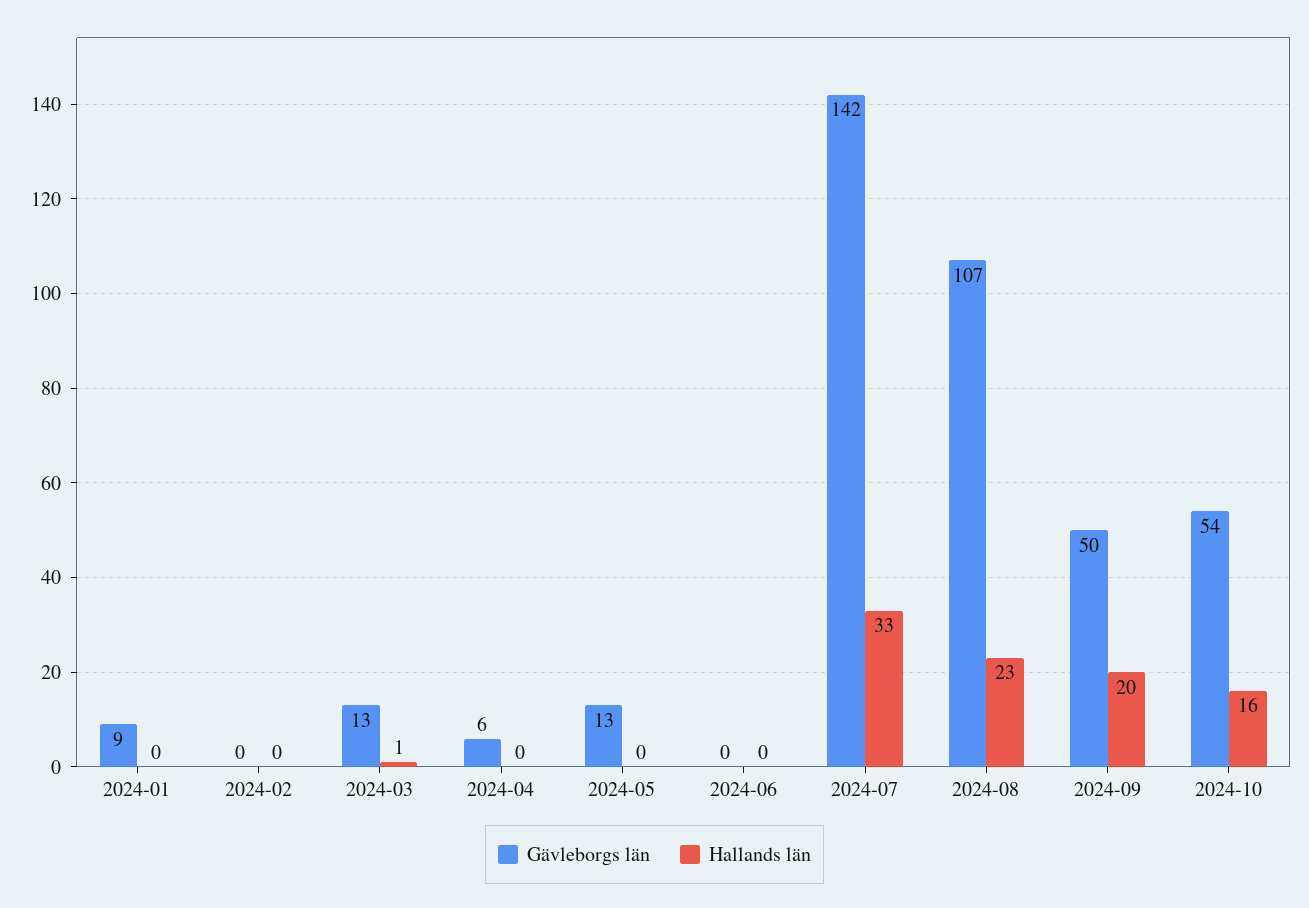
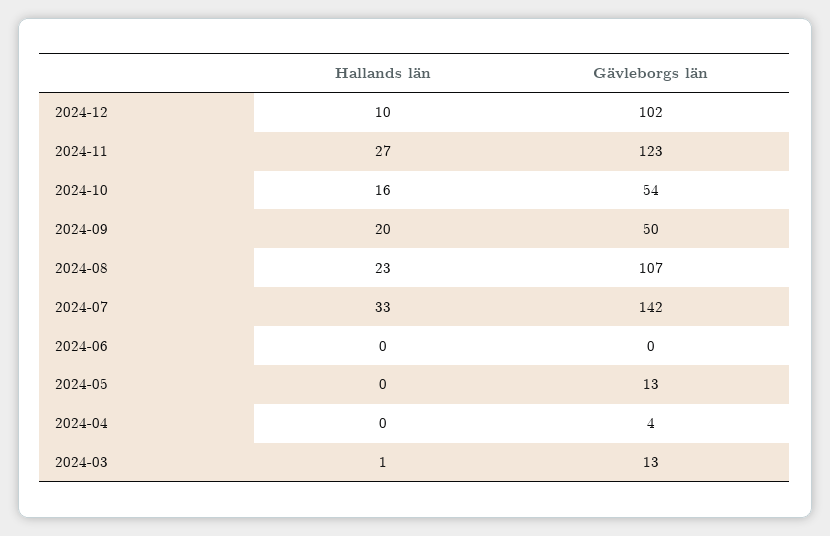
Gävleborgs län, 2024-01: 9 -> none
Hallands län, 2024-01: 0 -> none
Gävleborgs län, 2024-02: 0 -> none
Hallands län, 2024-02: 0 -> none
Gävleborgs län, 2024-04: 6 -> 4
Hallands län, 2024-12: none -> 10
Gävleborgs län, 2024-12: none -> 102
Hallands län, 2024-11: none -> 27
Gävleborgs län, 2024-11: none -> 123

